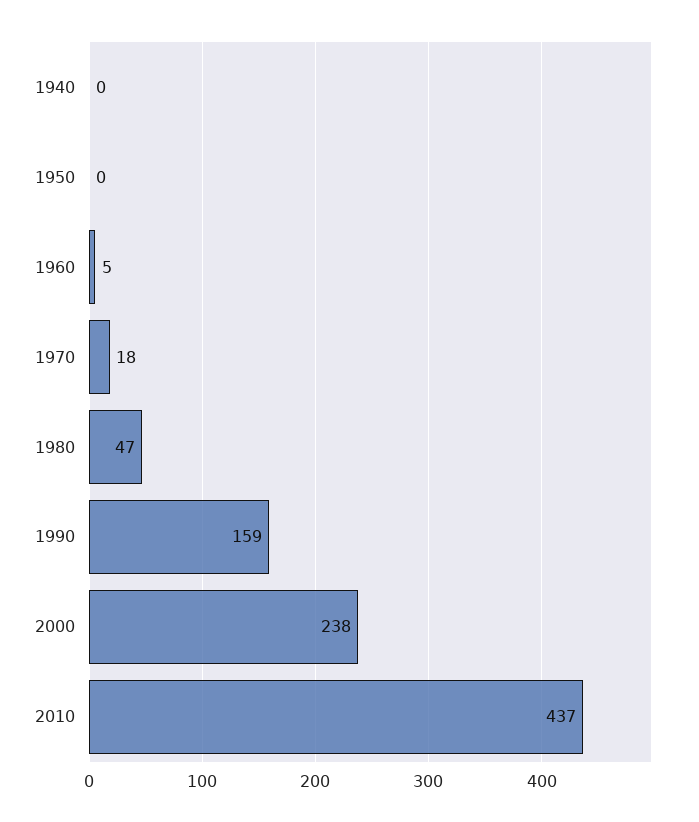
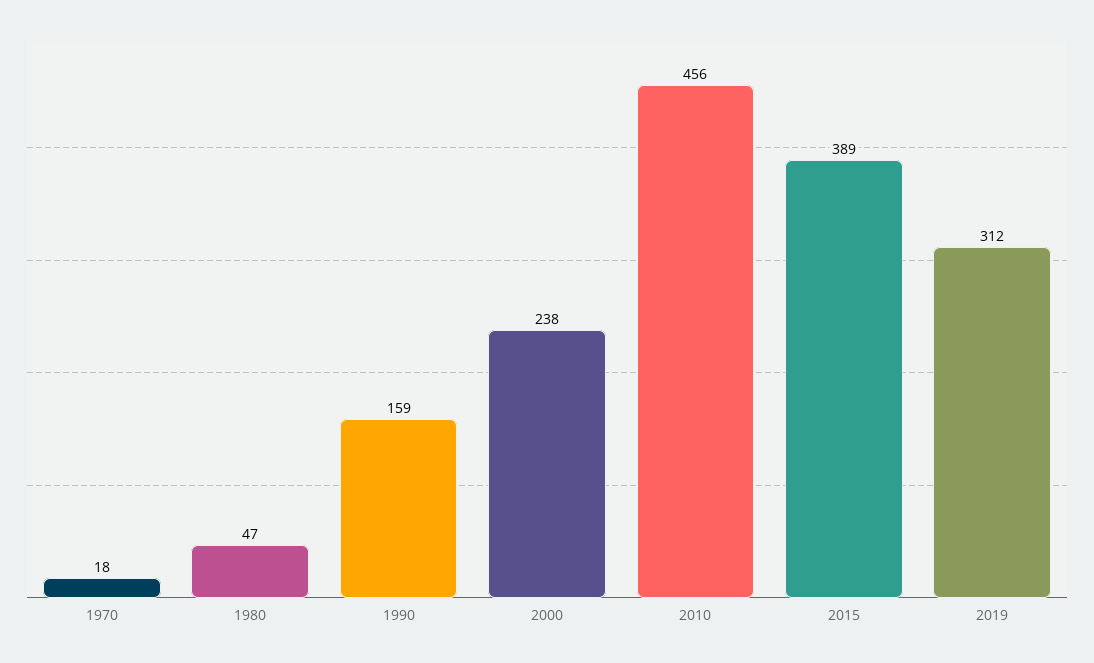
1940: 0 -> none
1950: 0 -> none
1960: 5 -> none
2010: 437 -> 456
2015: none -> 389
2019: none -> 312

